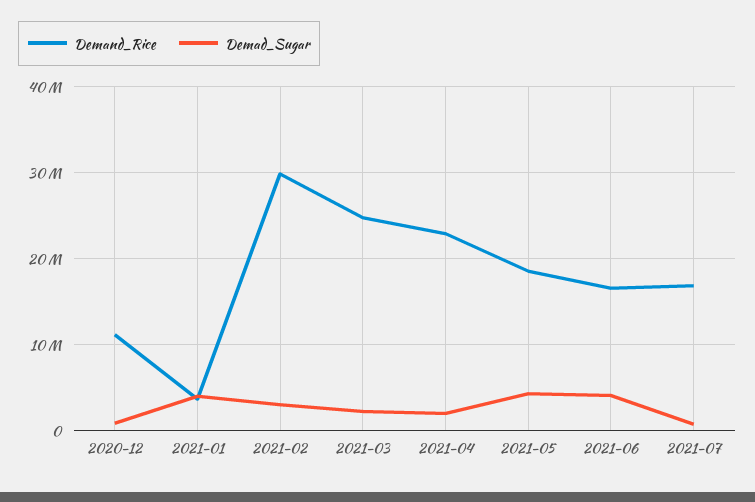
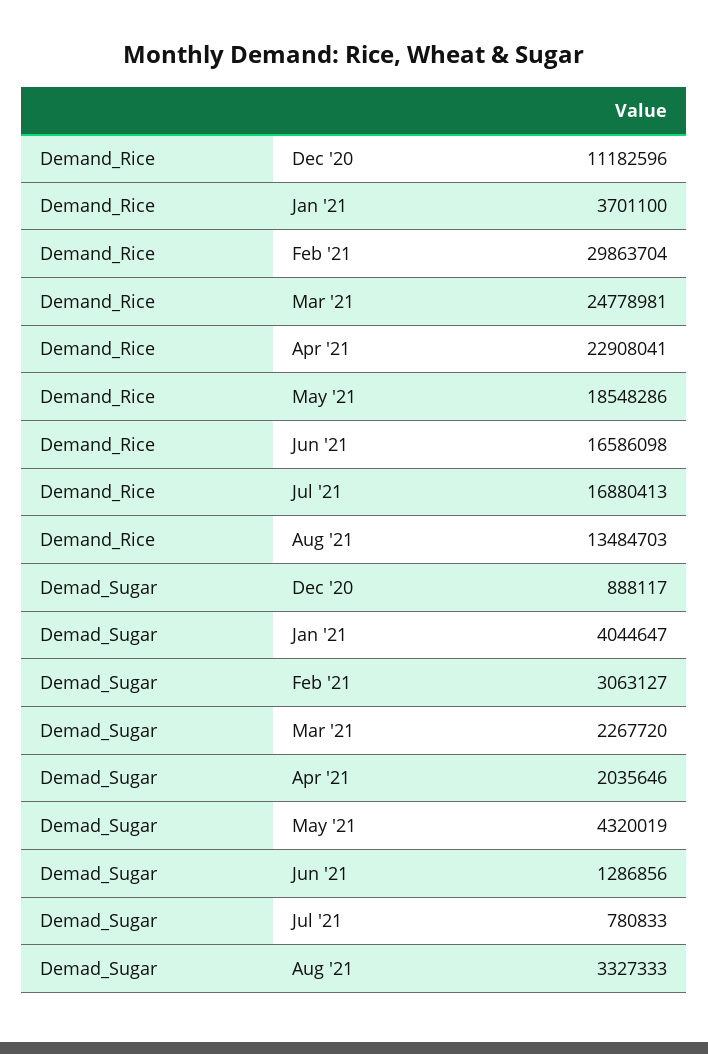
Demad_Sugar, 2021-06: 4000000 -> 1286856
Demand_Rice, Aug '21: none -> 13484703
Demad_Sugar, Aug '21: none -> 3327333

